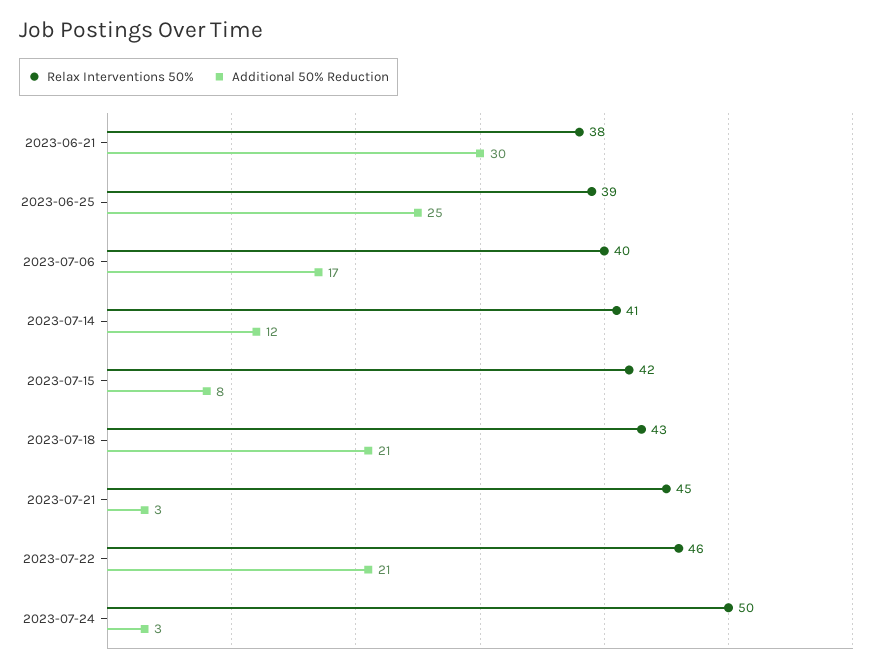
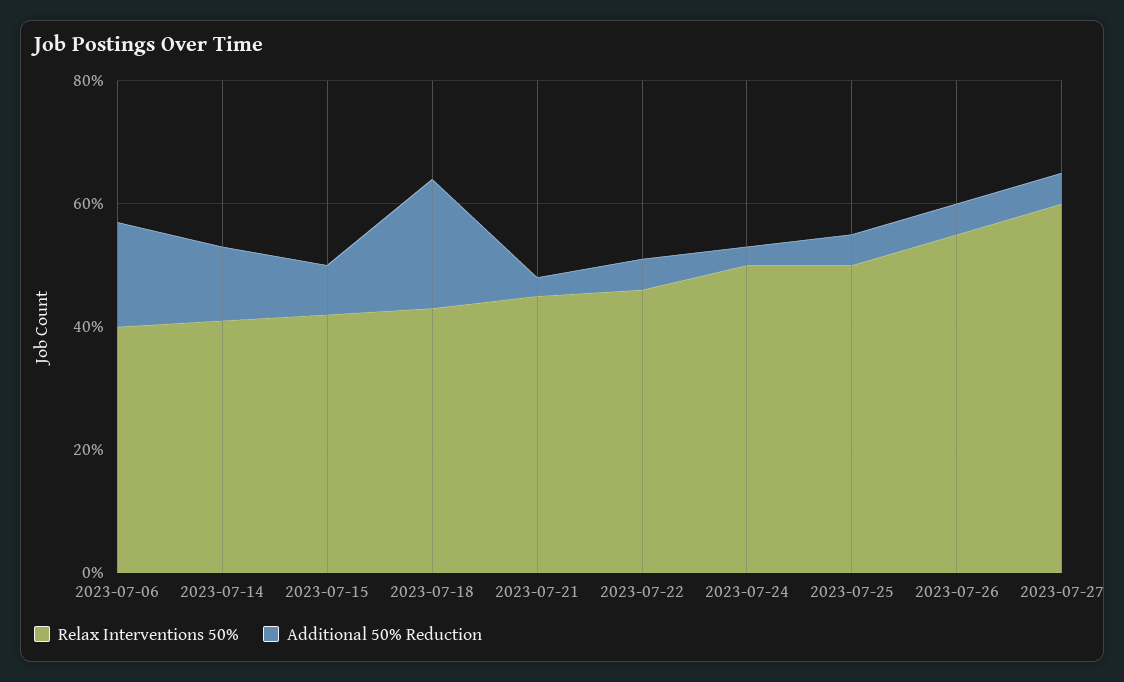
Relax Interventions 50%, 2023-06-21: 38 -> none
Additional 50% Reduction, 2023-06-21: 30 -> none
Relax Interventions 50%, 2023-06-25: 39 -> none
Additional 50% Reduction, 2023-06-25: 25 -> none
Additional 50% Reduction, 2023-07-22: 21 -> 5
Relax Interventions 50%, 2023-07-25: none -> 50
Additional 50% Reduction, 2023-07-25: none -> 5
Relax Interventions 50%, 2023-07-26: none -> 55
Additional 50% Reduction, 2023-07-26: none -> 5
Relax Interventions 50%, 2023-07-27: none -> 60
Additional 50% Reduction, 2023-07-27: none -> 5

